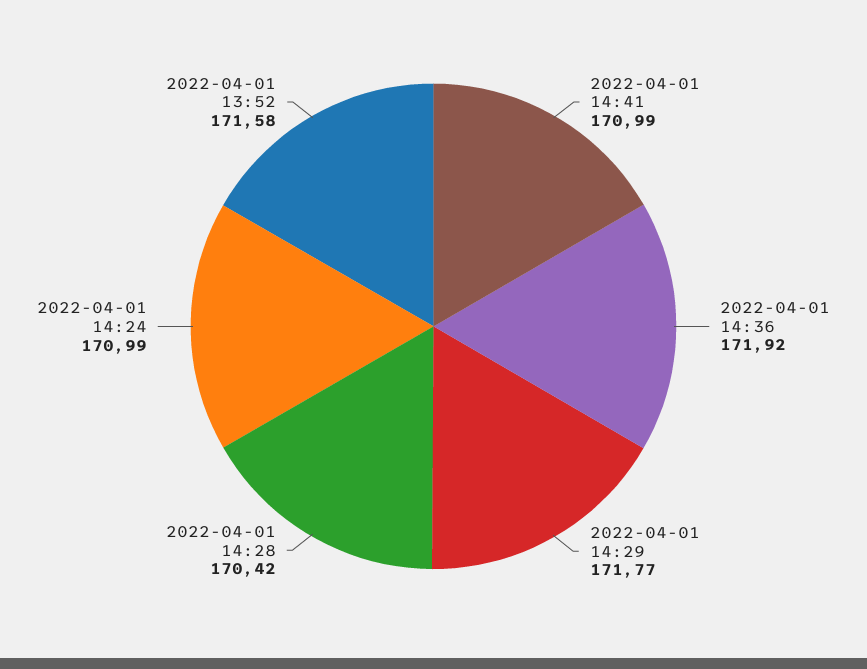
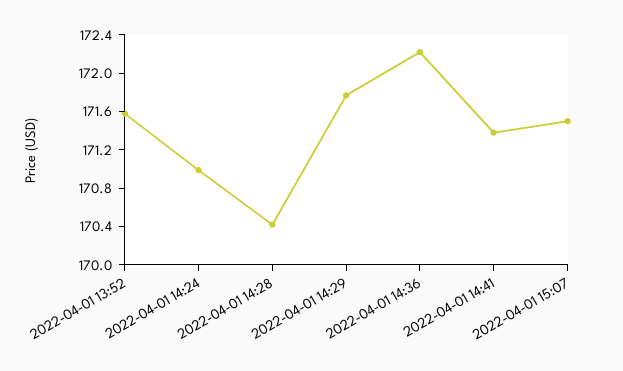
2022-04-01 14:41: 170.99 -> 171.4
2022-04-01 14:36: 171.92 -> 172.2
2022-04-01 15:07: none -> 171.5

